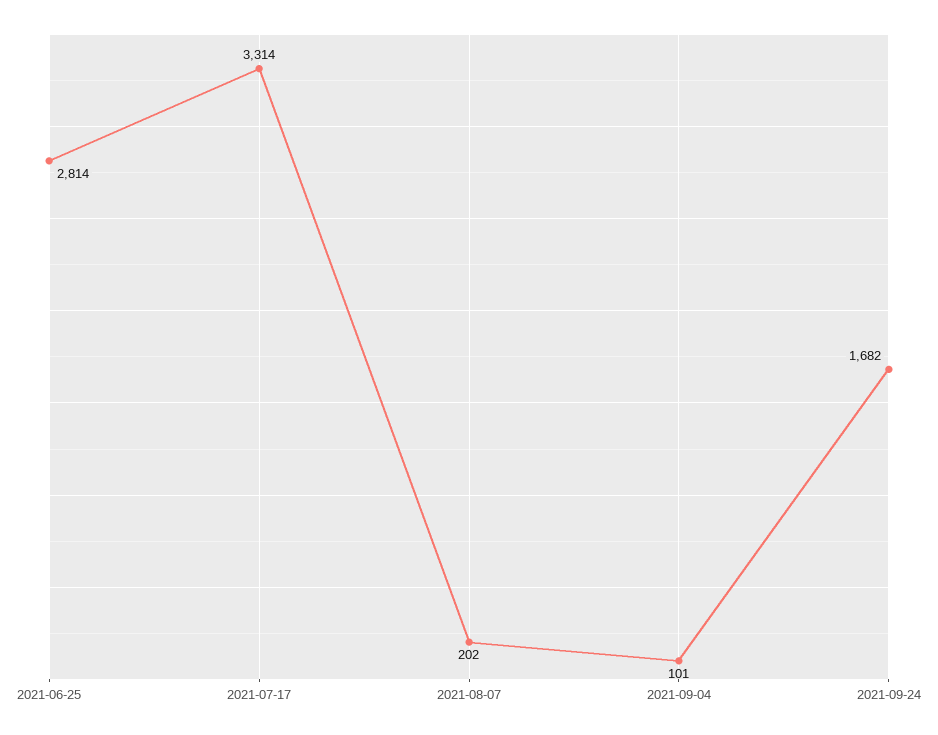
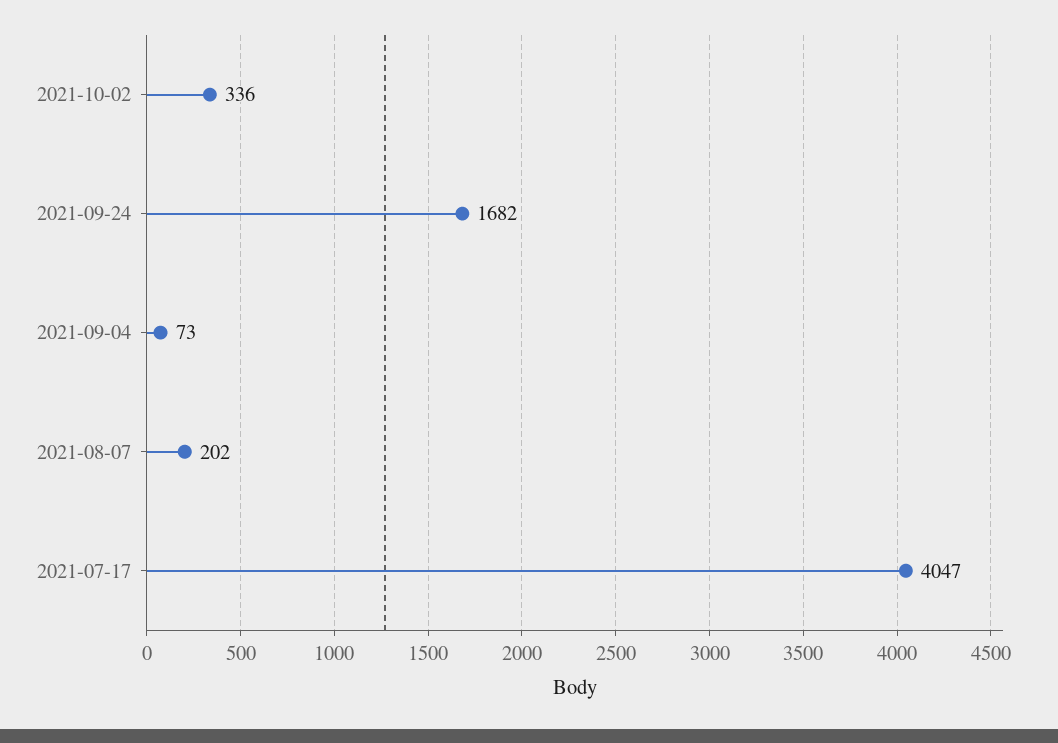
2021-06-25: 2814 -> none
2021-07-17: 3314 -> 4047
2021-09-04: 101 -> 73
2021-10-02: none -> 336

